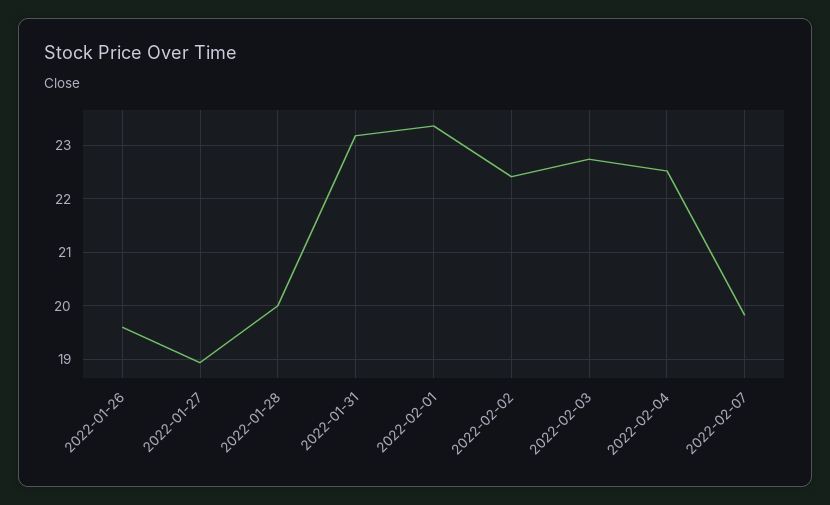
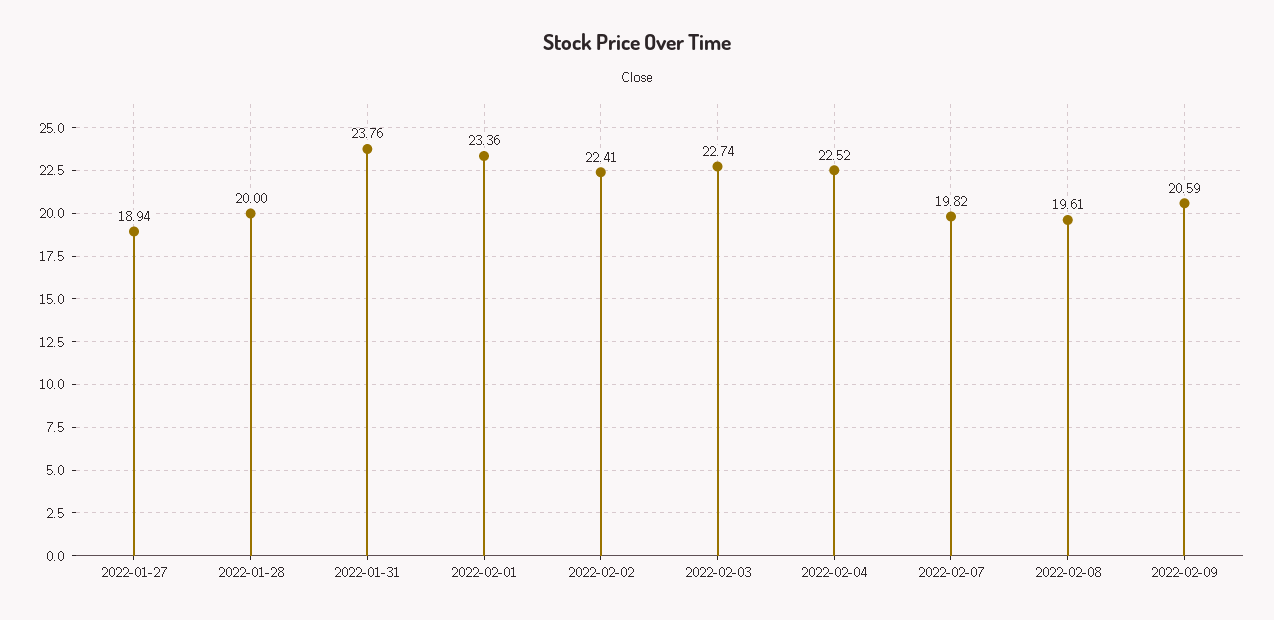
2022-01-26: 19.6 -> none
2022-01-31: 23.2 -> 23.76
2022-02-08: none -> 19.61
2022-02-09: none -> 20.59

